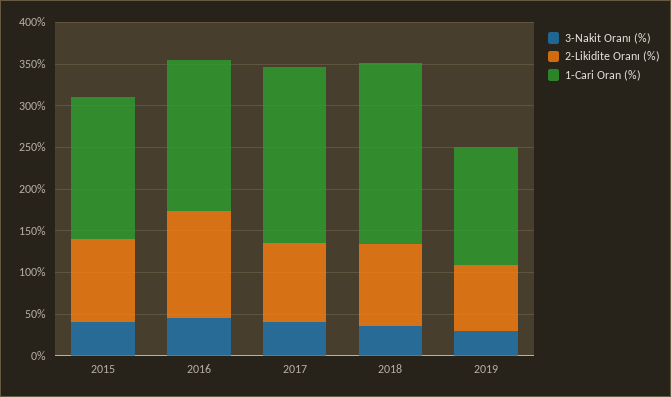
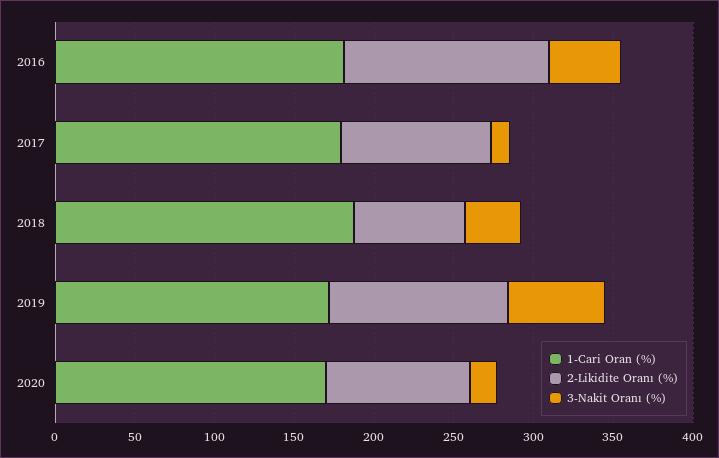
3-Nakit Oranı (%), 2015: 40 -> none
2-Likidite Oranı (%), 2015: 100 -> none
1-Cari Oran (%), 2015: 170 -> none
3-Nakit Oranı (%), 2017: 40 -> 10
1-Cari Oran (%), 2017: 210 -> 180
2-Likidite Oranı (%), 2018: 100 -> 70
1-Cari Oran (%), 2018: 220 -> 190
3-Nakit Oranı (%), 2019: 30 -> 60
2-Likidite Oranı (%), 2019: 80 -> 110
1-Cari Oran (%), 2019: 140 -> 170
1-Cari Oran (%), 2020: none -> 170
2-Likidite Oranı (%), 2020: none -> 90
3-Nakit Oranı (%), 2020: none -> 20

